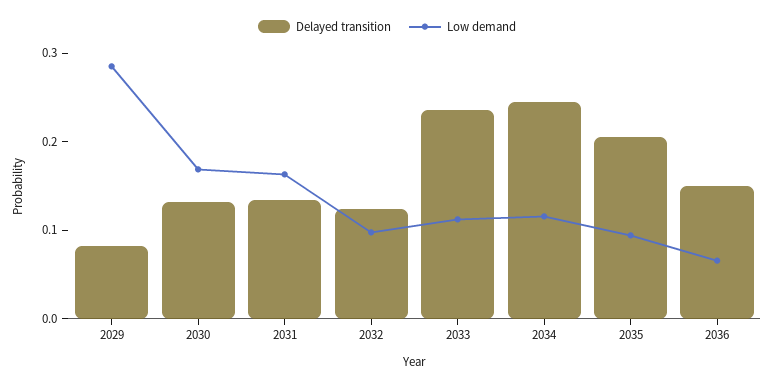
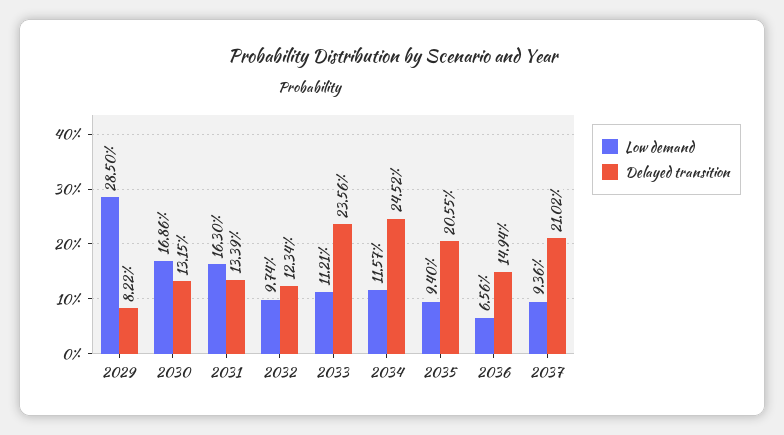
Low demand, 2037: none -> 0.0936
Delayed transition, 2037: none -> 0.2102

